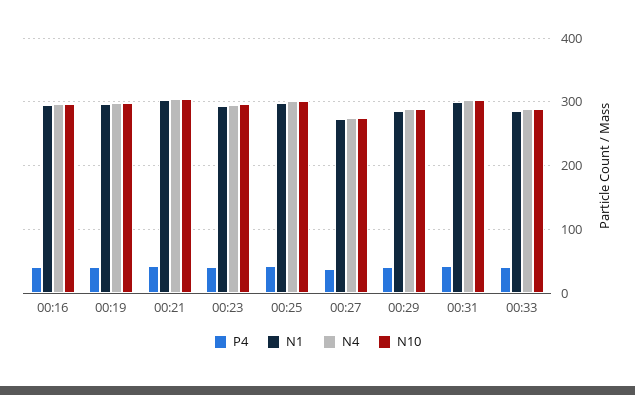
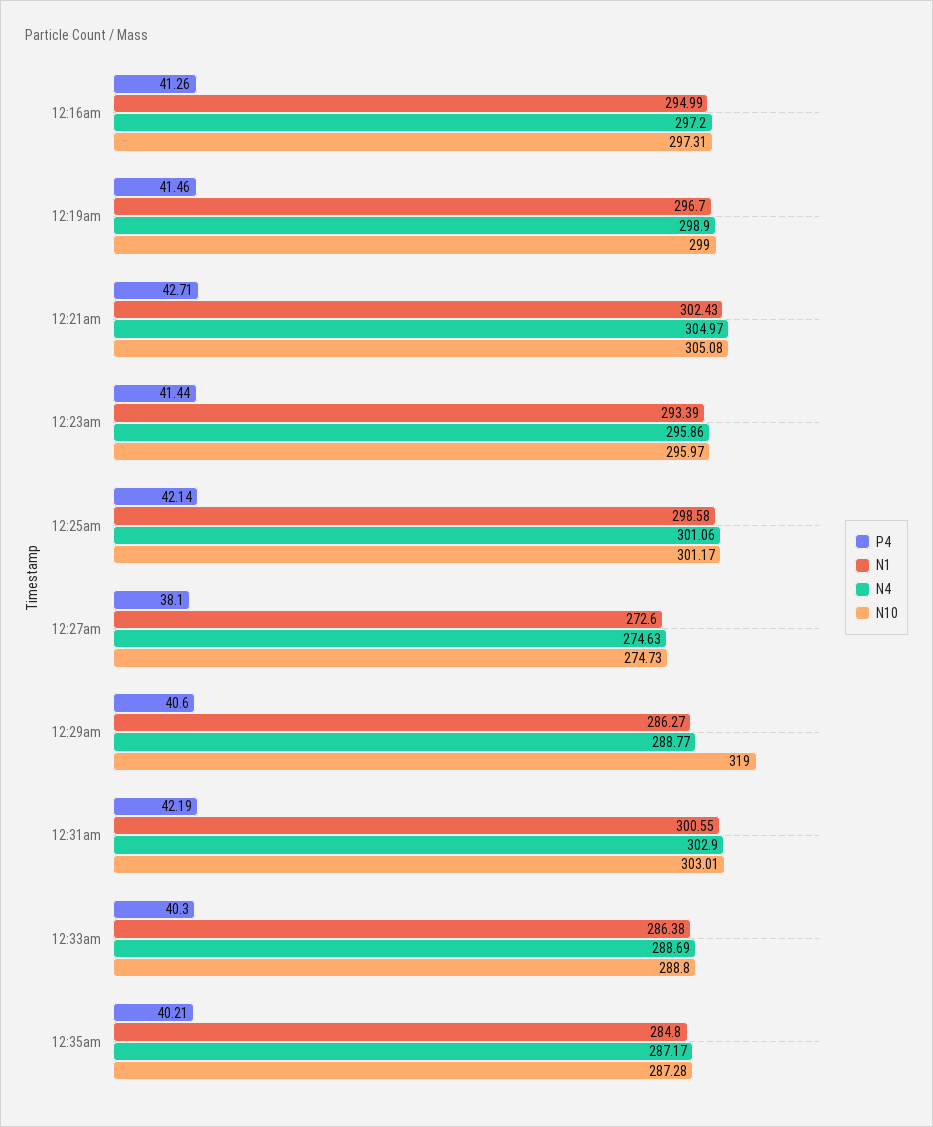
N10, 00:29: 290 -> 319
P4, 12:35am: none -> 40.21
N1, 12:35am: none -> 284.8
N4, 12:35am: none -> 287.17
N10, 12:35am: none -> 287.28

